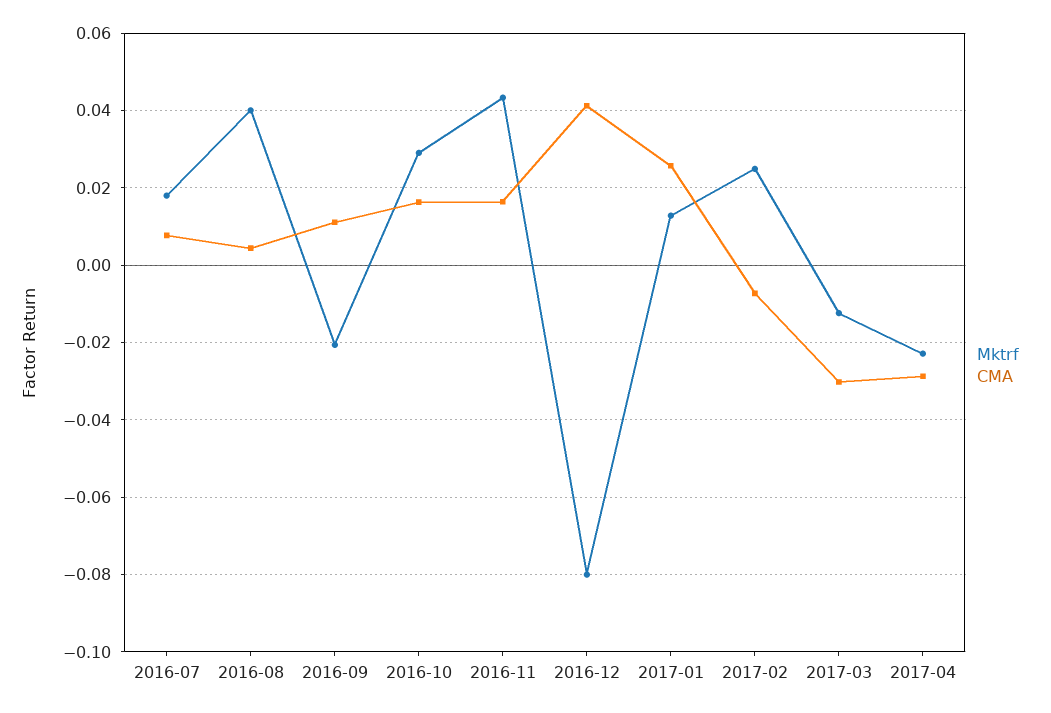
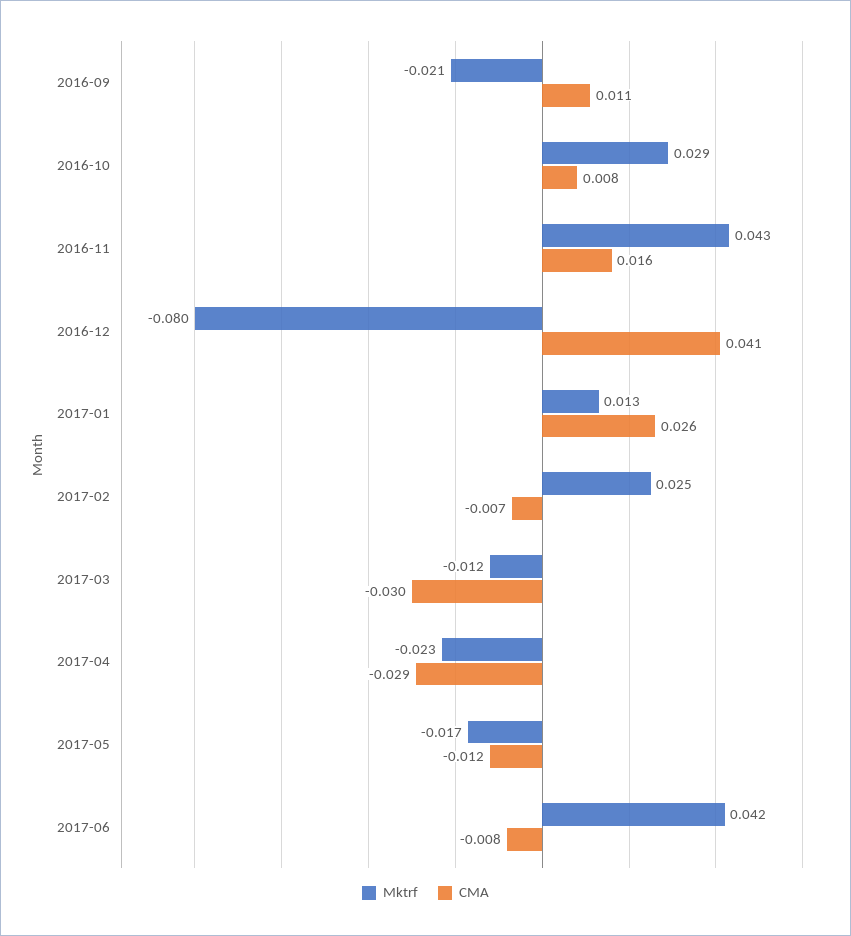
Mktrf, 2016-07: 0.018 -> none
CMA, 2016-07: 0.008 -> none
Mktrf, 2016-08: 0.04 -> none
CMA, 2016-08: 0.004 -> none
CMA, 2016-10: 0.016 -> 0.008
Mktrf, 2017-05: none -> -0.017
CMA, 2017-05: none -> -0.012
Mktrf, 2017-06: none -> 0.042
CMA, 2017-06: none -> -0.008

